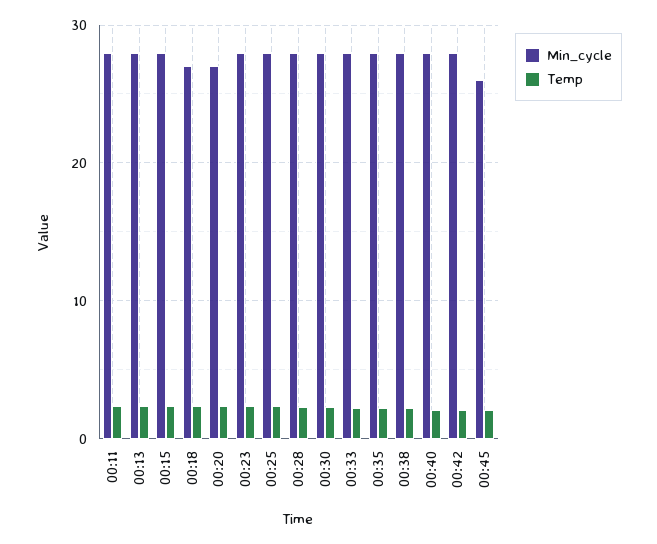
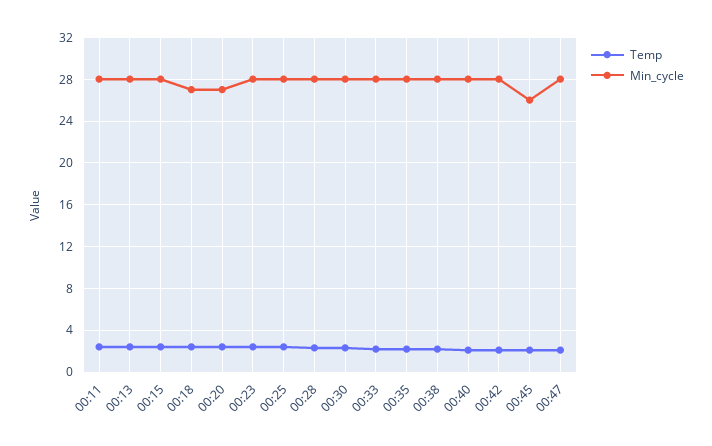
Temp, 00:47: none -> 2
Min_cycle, 00:47: none -> 28

